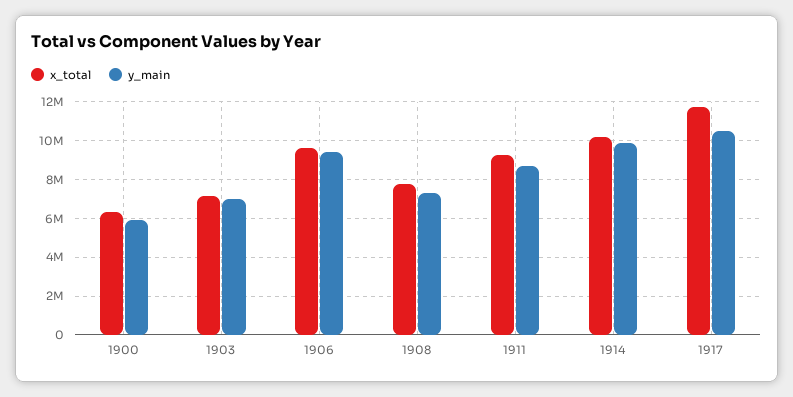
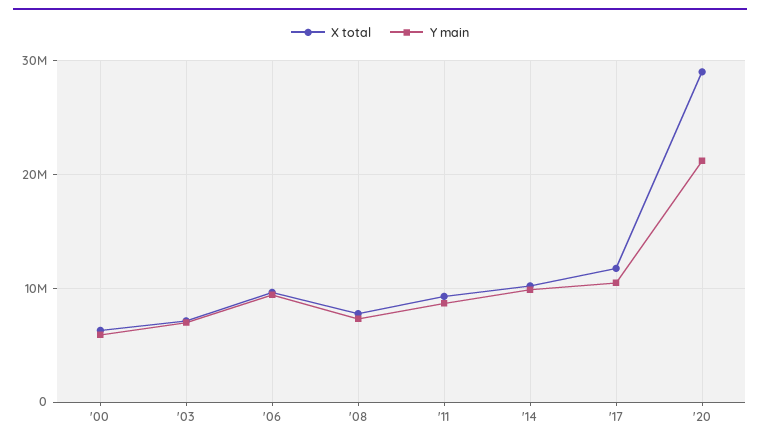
x_total, '20: none -> 29000000
y_main, '20: none -> 21000000

